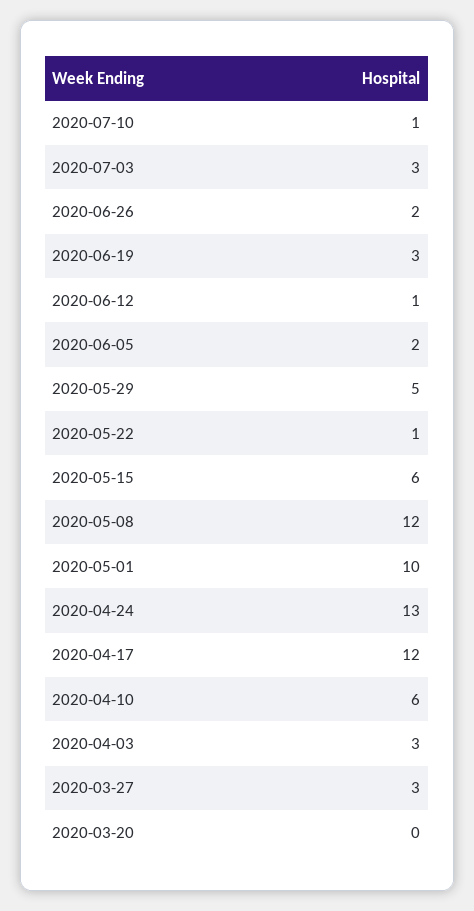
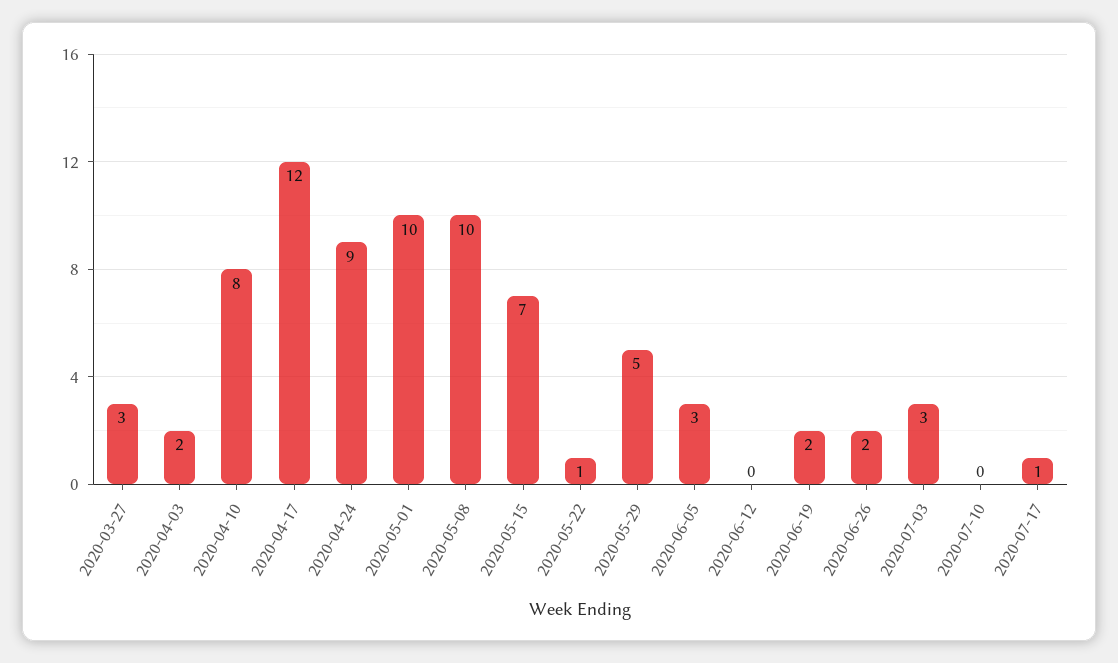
2020-07-10: 1 -> 0
2020-06-19: 3 -> 2
2020-06-12: 1 -> 0
2020-06-05: 2 -> 3
2020-05-15: 6 -> 7
2020-05-08: 12 -> 10
2020-04-24: 13 -> 9
2020-04-10: 6 -> 8
2020-04-03: 3 -> 2
2020-03-20: 0 -> none
2020-07-17: none -> 1

